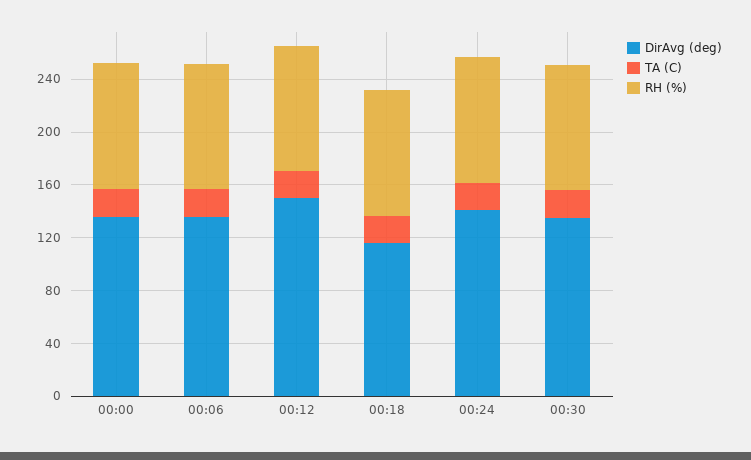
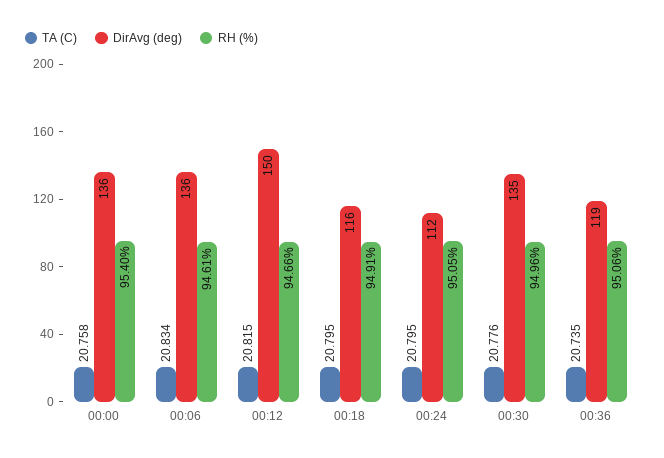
DirAvg (deg), 00:24: 140 -> 112
TA (C), 00:36: none -> 20.735
DirAvg (deg), 00:36: none -> 119
RH (%), 00:36: none -> 95.06

